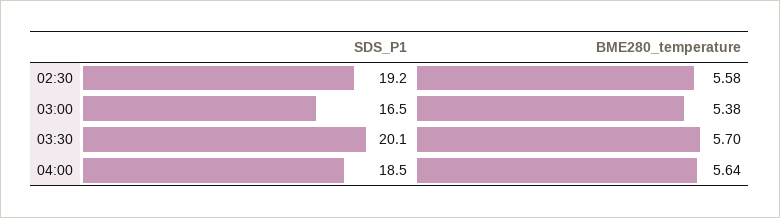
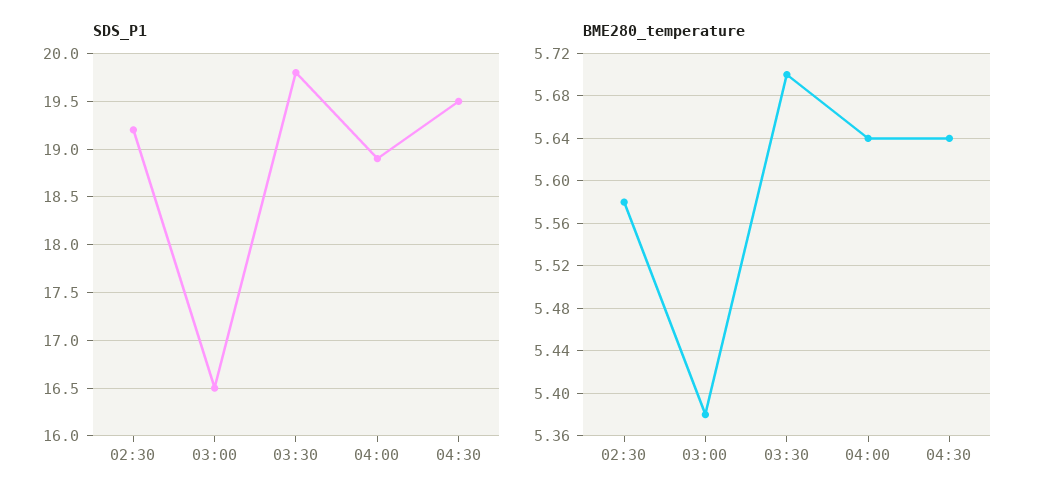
SDS_P1, 03:30: 20.1 -> 19.8
SDS_P1, 04:00: 18.5 -> 18.9
SDS_P1, 04:30: none -> 19.5
BME280_temperature, 04:30: none -> 5.64

